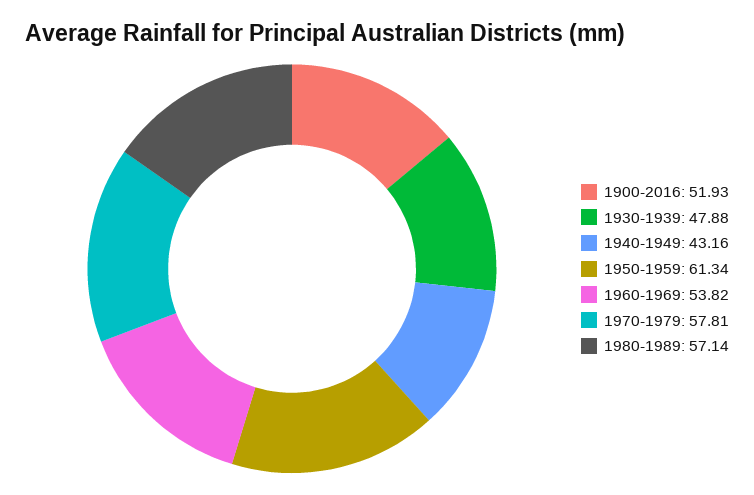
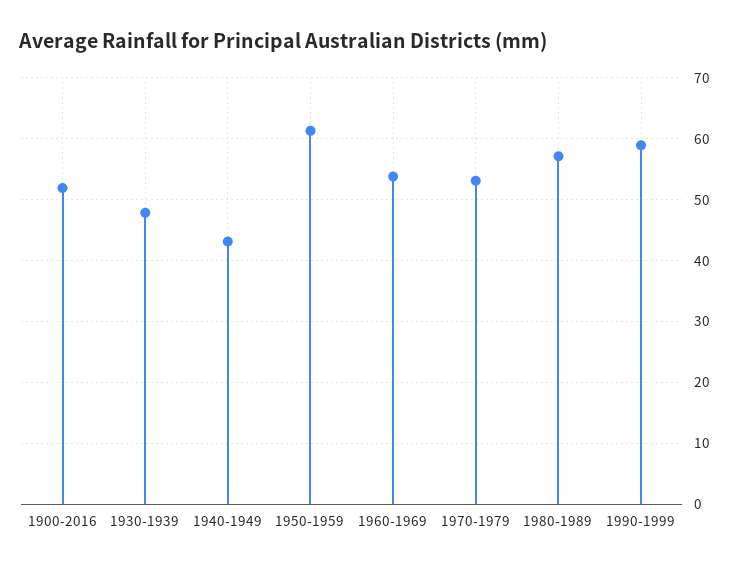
1970-1979: 57.81 -> 53
1990-1999: none -> 59

